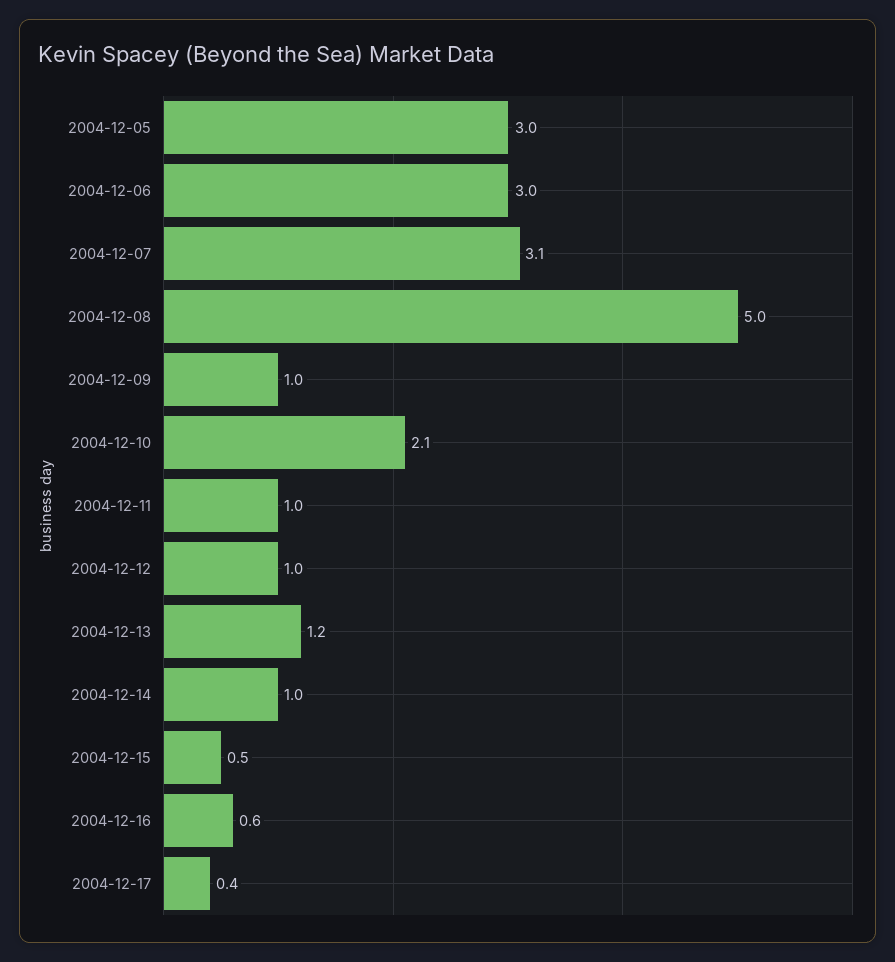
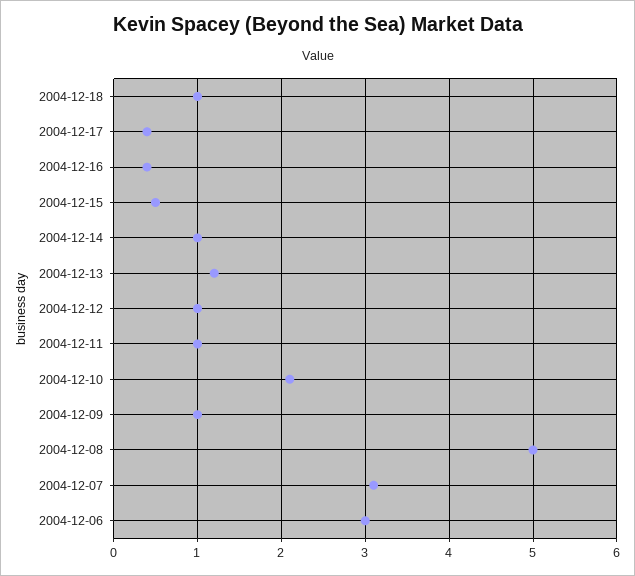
2004-12-05: 3 -> none
2004-12-16: 0.6 -> 0.4
2004-12-18: none -> 1

